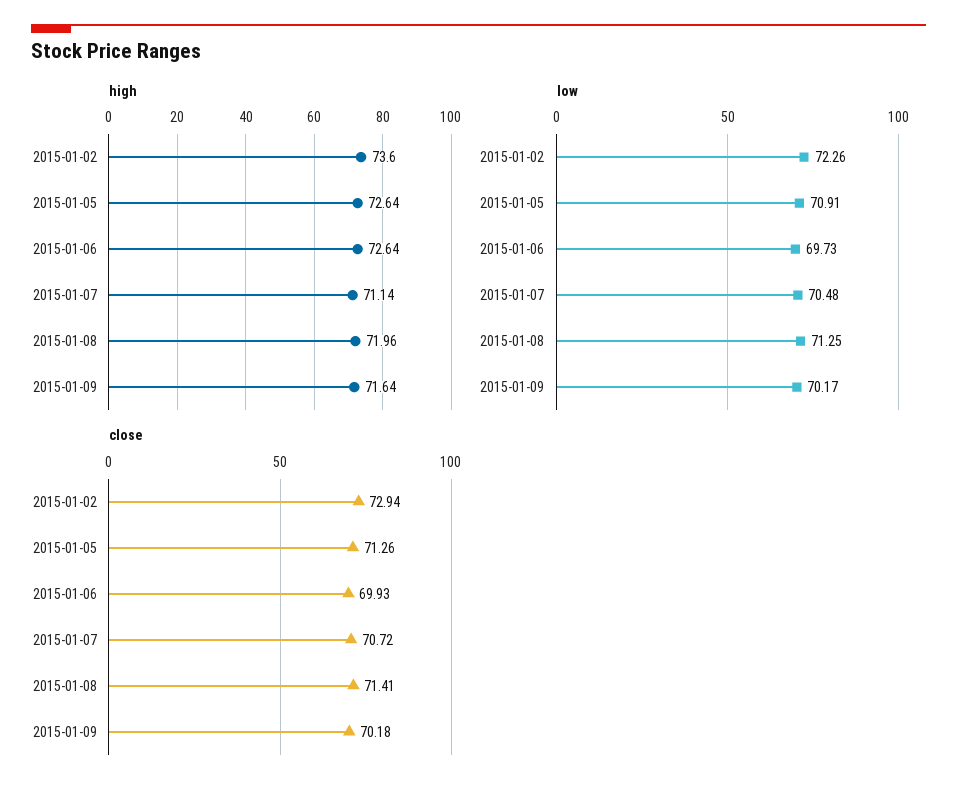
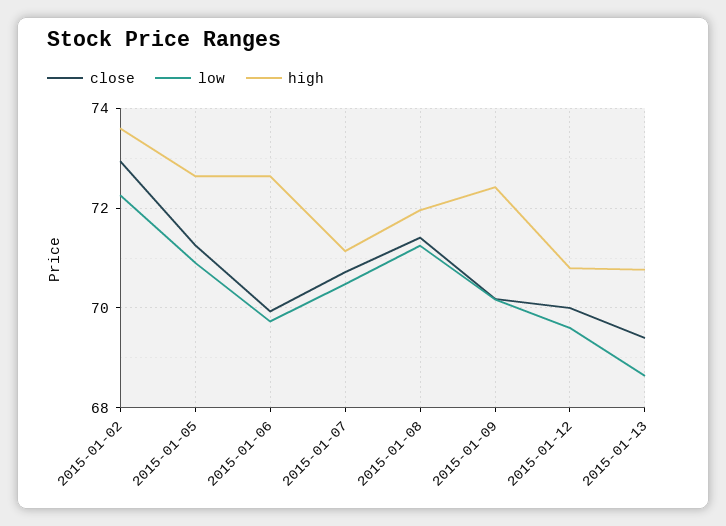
high, 2015-01-09: 71.64 -> 72.4
close, 2015-01-12: none -> 70
low, 2015-01-12: none -> 69.6
high, 2015-01-12: none -> 70.8
close, 2015-01-13: none -> 69.4
low, 2015-01-13: none -> 68.6
high, 2015-01-13: none -> 70.8

